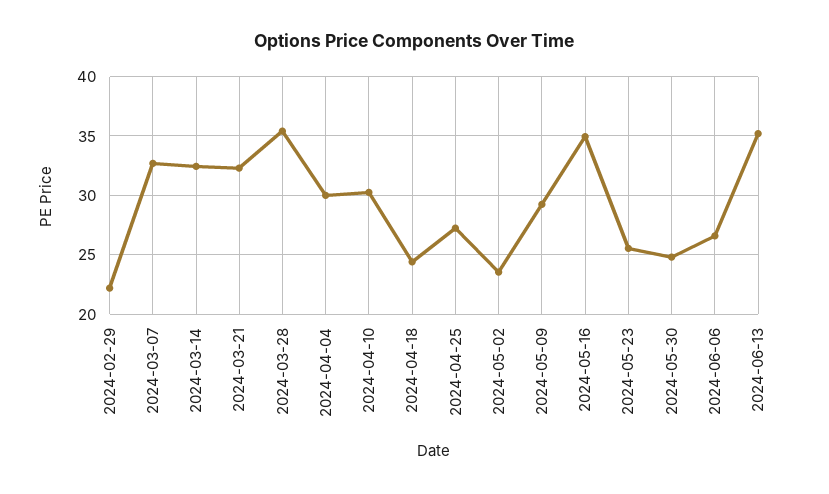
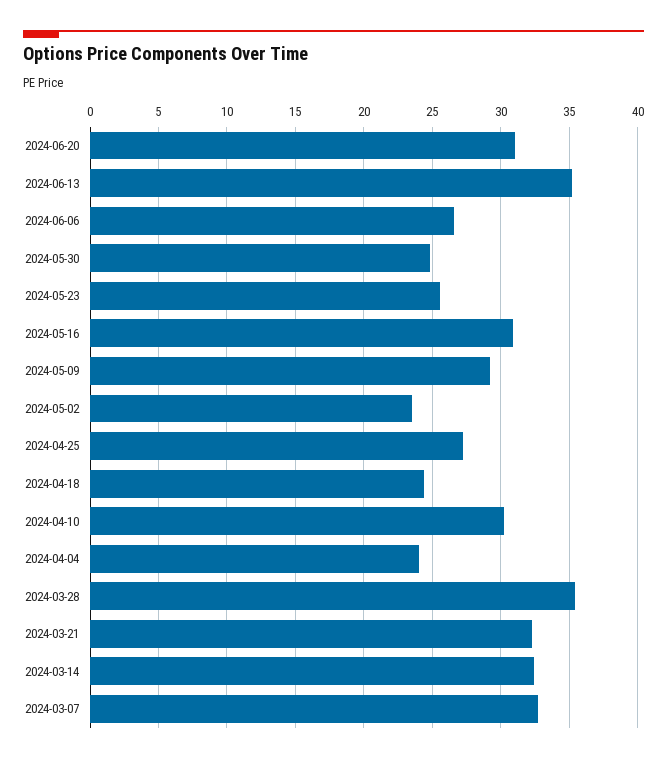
2024-02-29: 22 -> none
2024-04-04: 30 -> 24
2024-05-16: 35 -> 31
2024-06-20: none -> 31

